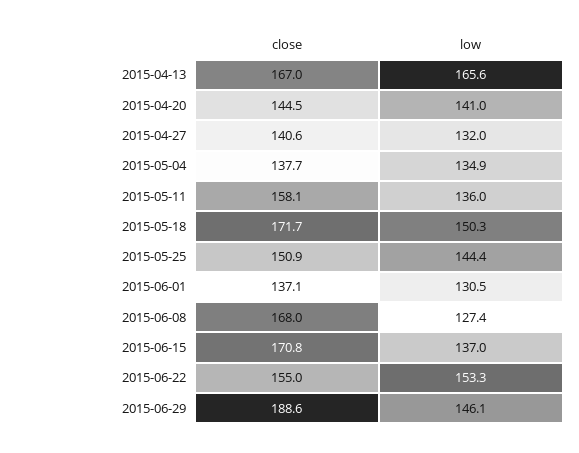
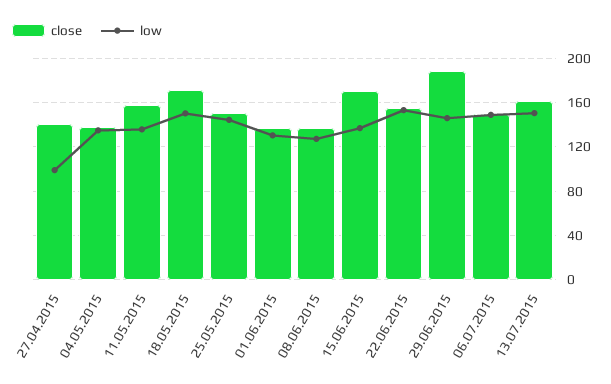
close, 2015-04-13: 167 -> none
low, 2015-04-13: 165.6 -> none
close, 2015-04-20: 144.5 -> none
low, 2015-04-20: 141 -> none
low, 2015-04-27: 132 -> 100
close, 2015-06-08: 168 -> 140
close, 06.07.2015: none -> 150
low, 06.07.2015: none -> 150
close, 13.07.2015: none -> 160
low, 13.07.2015: none -> 150

